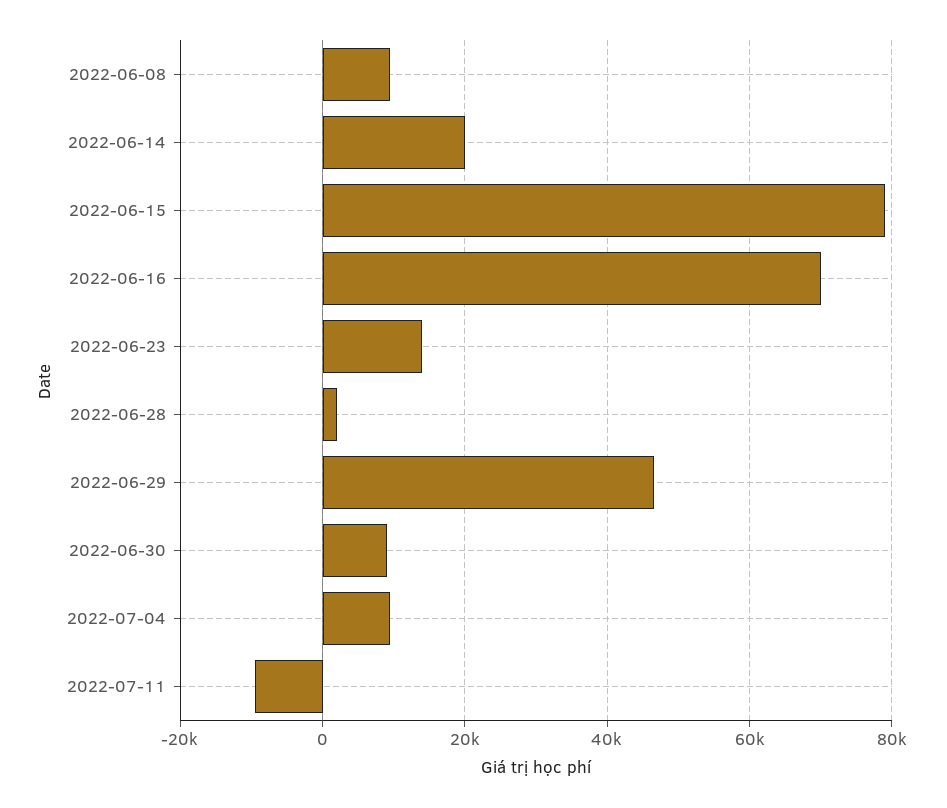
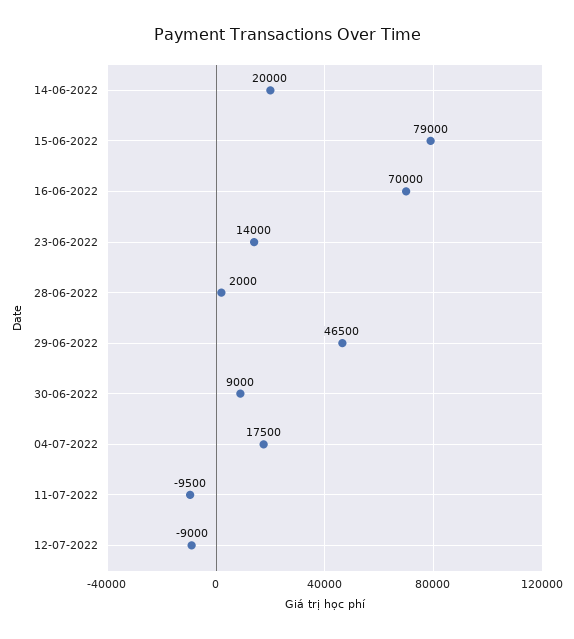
2022-06-08: 10000 -> none
2022-07-04: 10000 -> 17500
12-07-2022: none -> -9000

